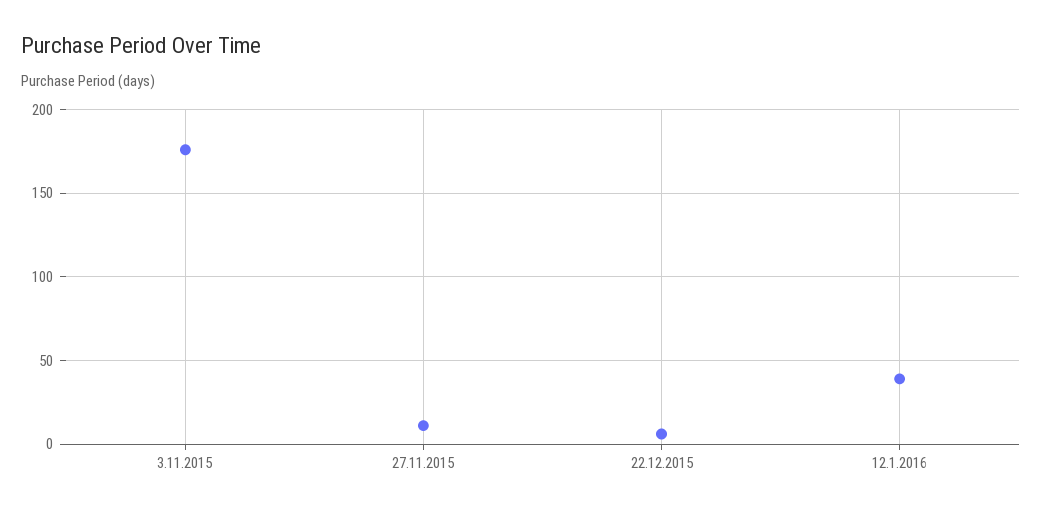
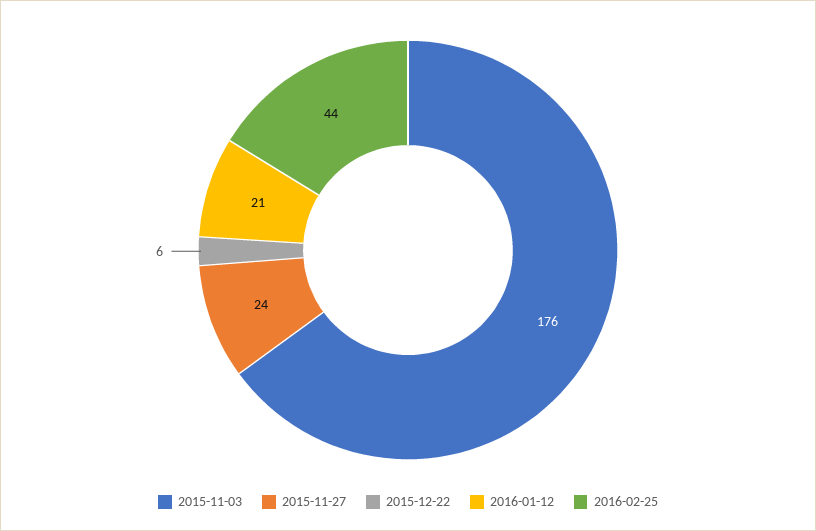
27.11.2015: 10 -> 24
12.1.2016: 40 -> 21
2016-02-25: none -> 44

